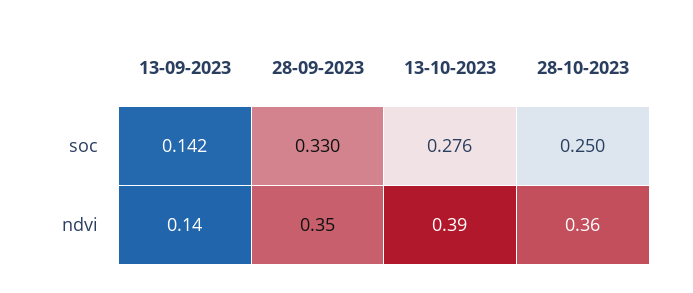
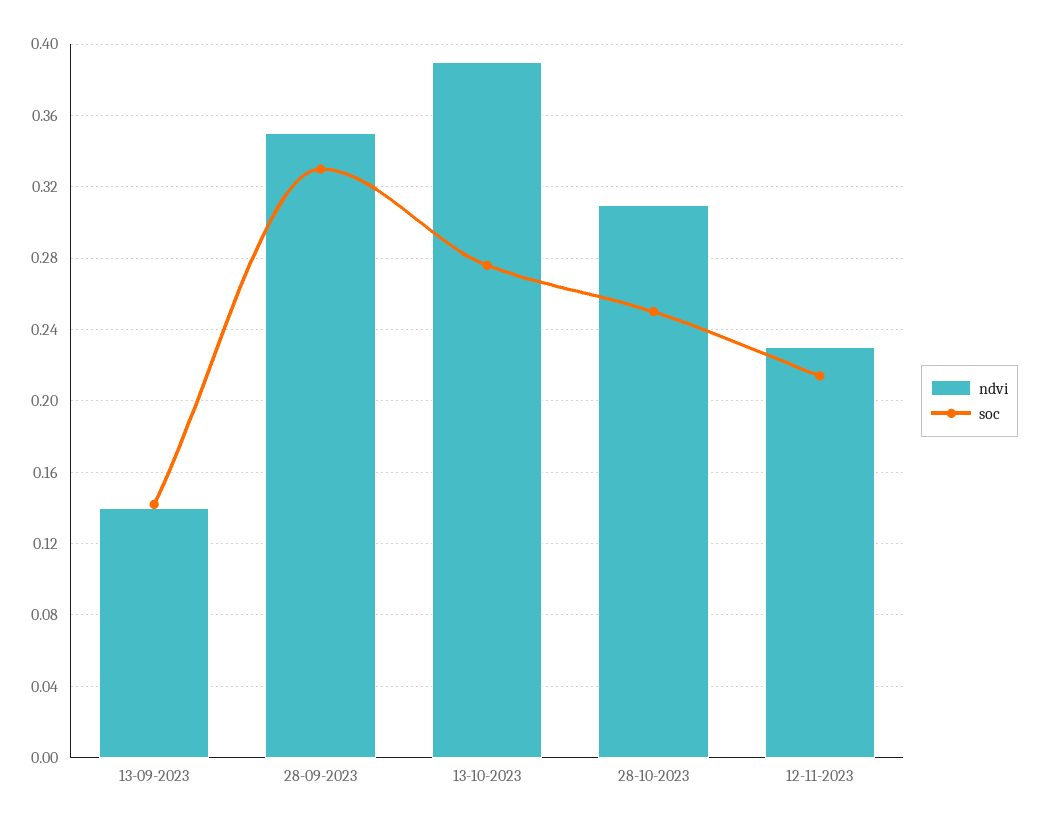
ndvi, 28-10-2023: 0.36 -> 0.31
ndvi, 12-11-2023: none -> 0.23
soc, 12-11-2023: none -> 0.215

